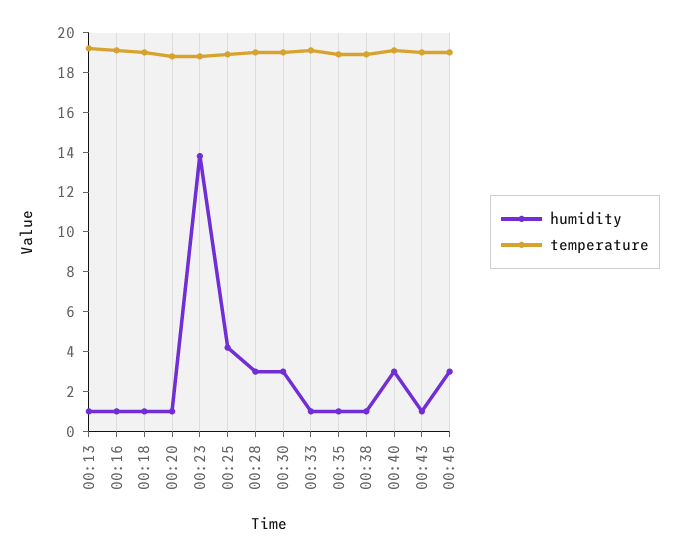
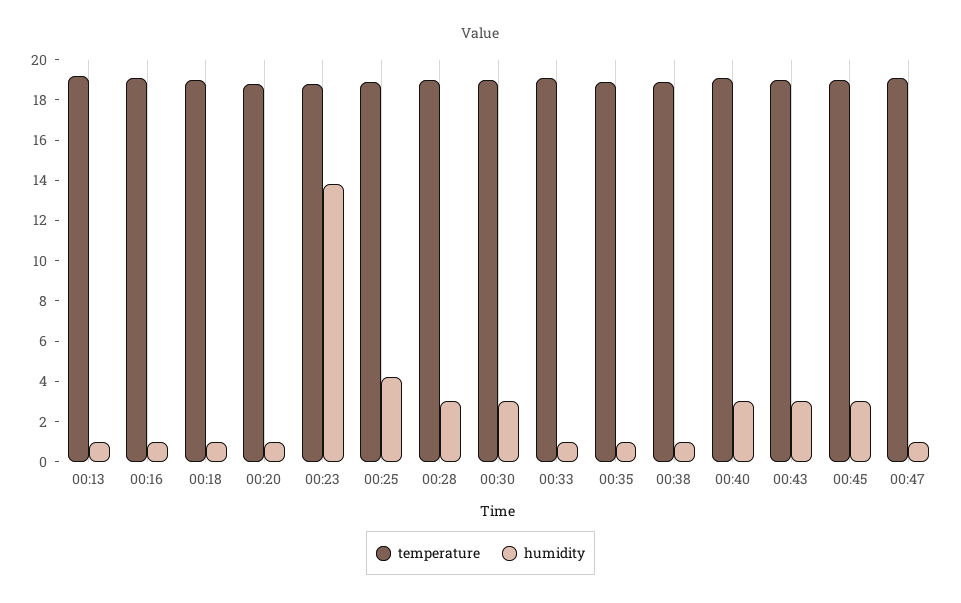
humidity, 00:43: 1 -> 3
temperature, 00:47: none -> 19
humidity, 00:47: none -> 1

